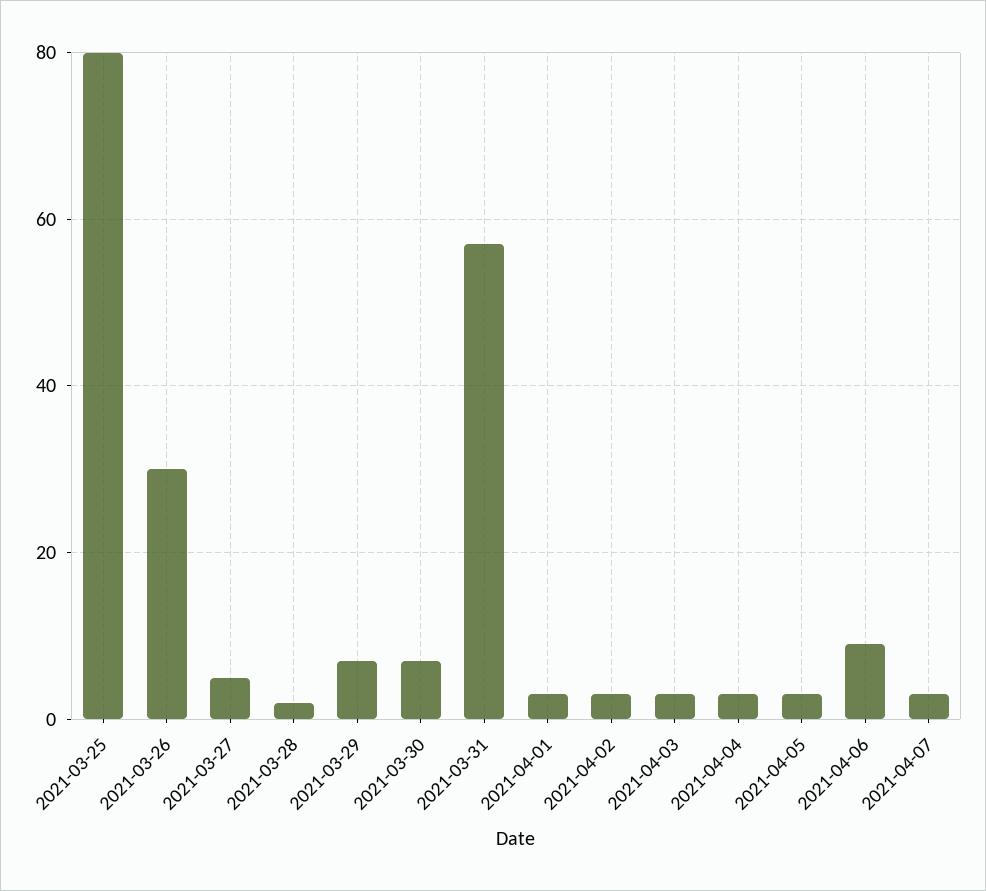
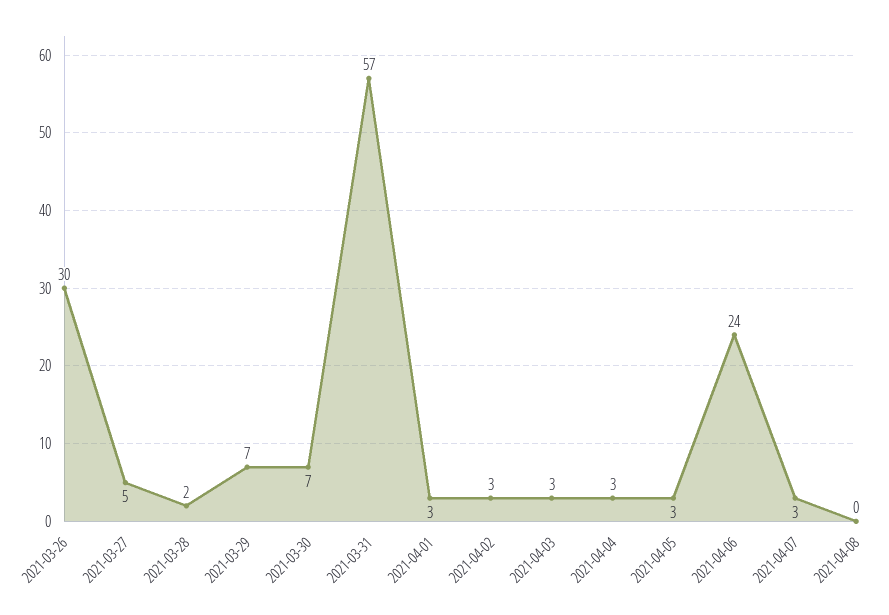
2021-03-25: 80 -> none
2021-04-06: 10 -> 24
2021-04-08: none -> 0

